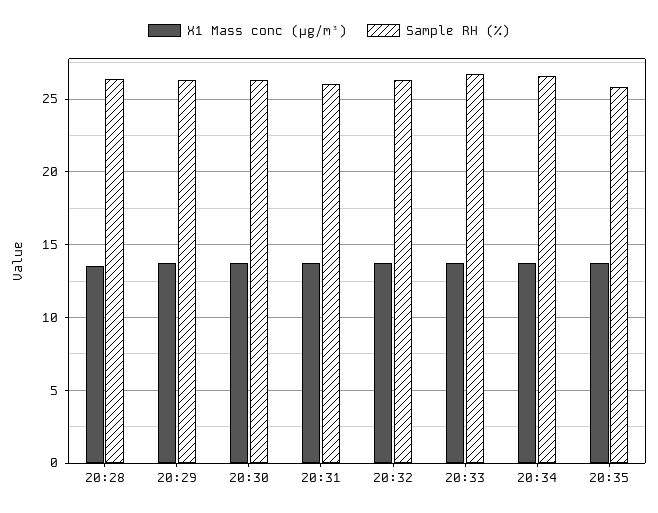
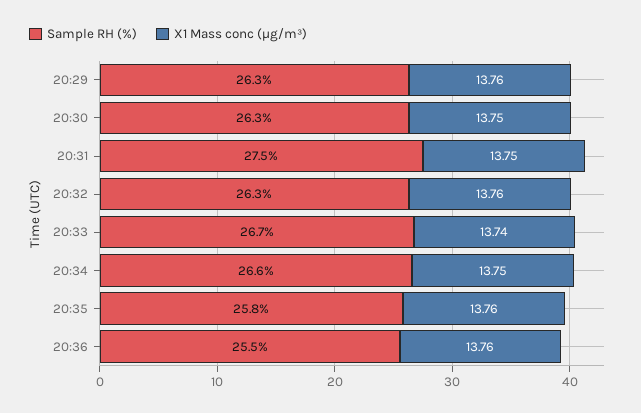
X1 Mass conc (μg/m³), 20:28: 13.5 -> none
Sample RH (%), 20:28: 26.5 -> none
Sample RH (%), 20:31: 26 -> 27.5
Sample RH (%), 20:36: none -> 25.5
X1 Mass conc (μg/m³), 20:36: none -> 13.76

